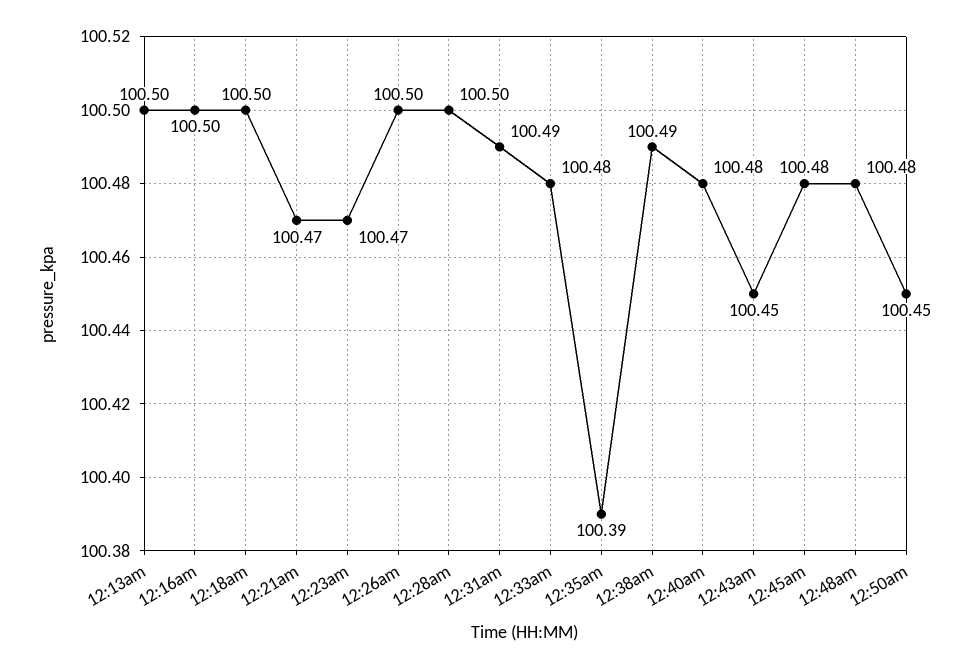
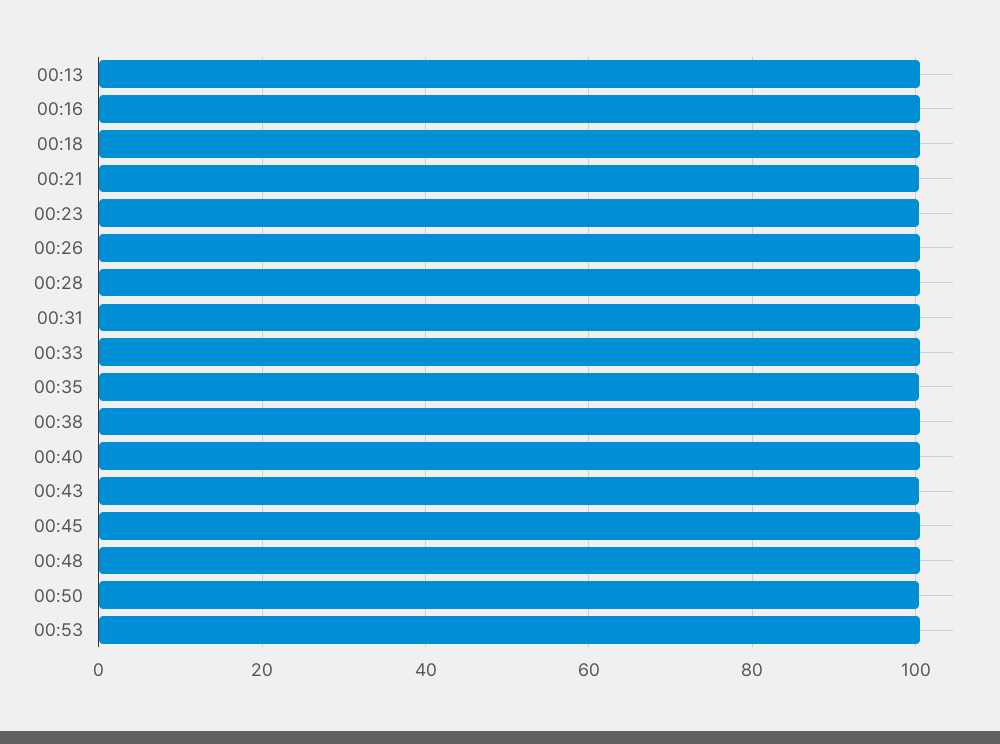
00:53: none -> 100

